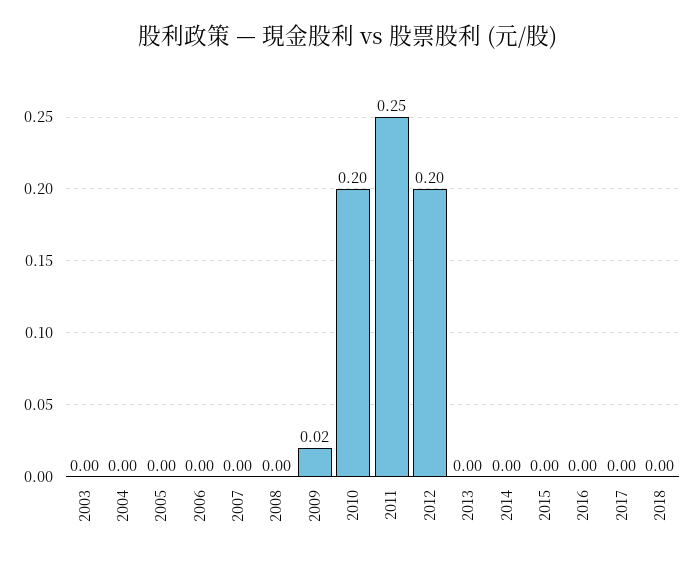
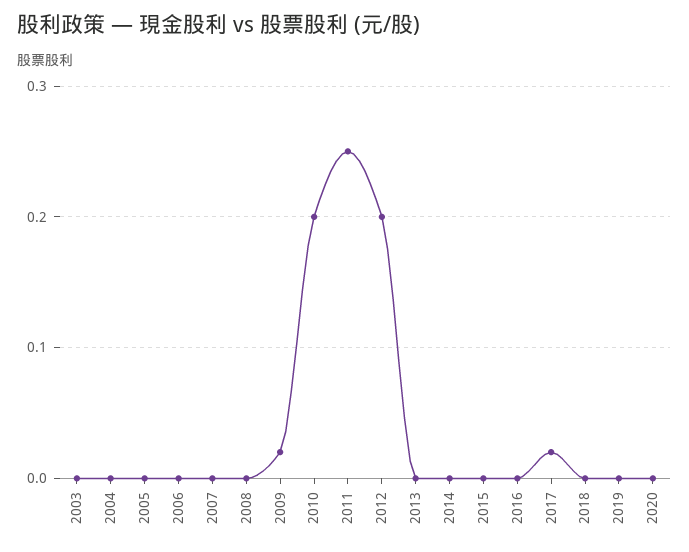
2017: 0 -> 0.02
2019: none -> 0
2020: none -> 0

